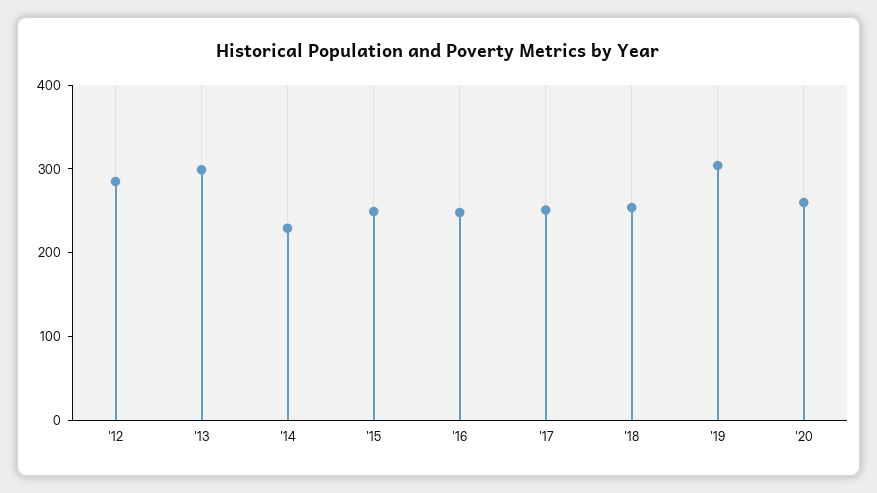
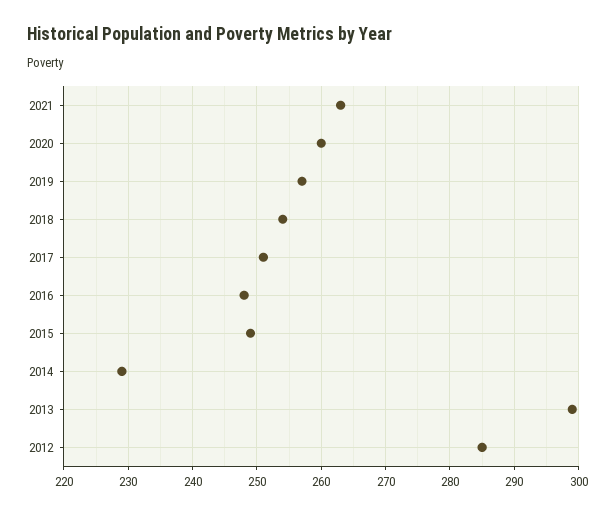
'19: 300 -> 257
2021: none -> 263

